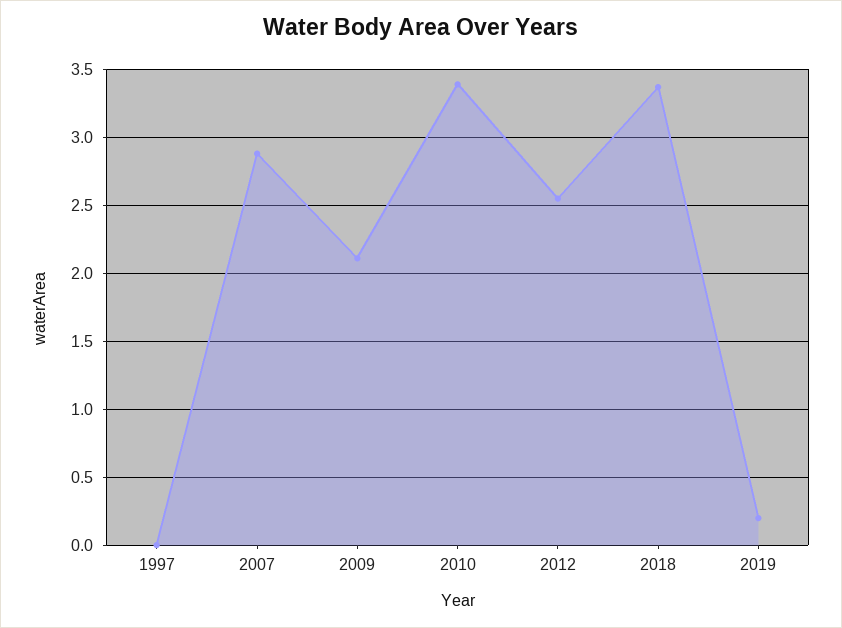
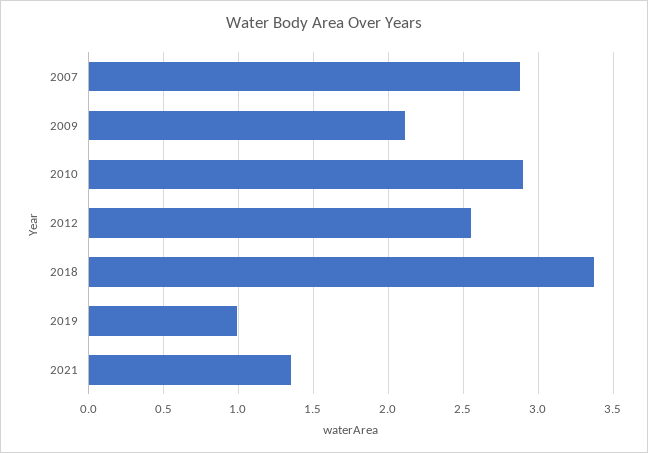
1997: 0 -> none
2010: 3.4 -> 2.9
2019: 0.2 -> 1
2021: none -> 1.35

